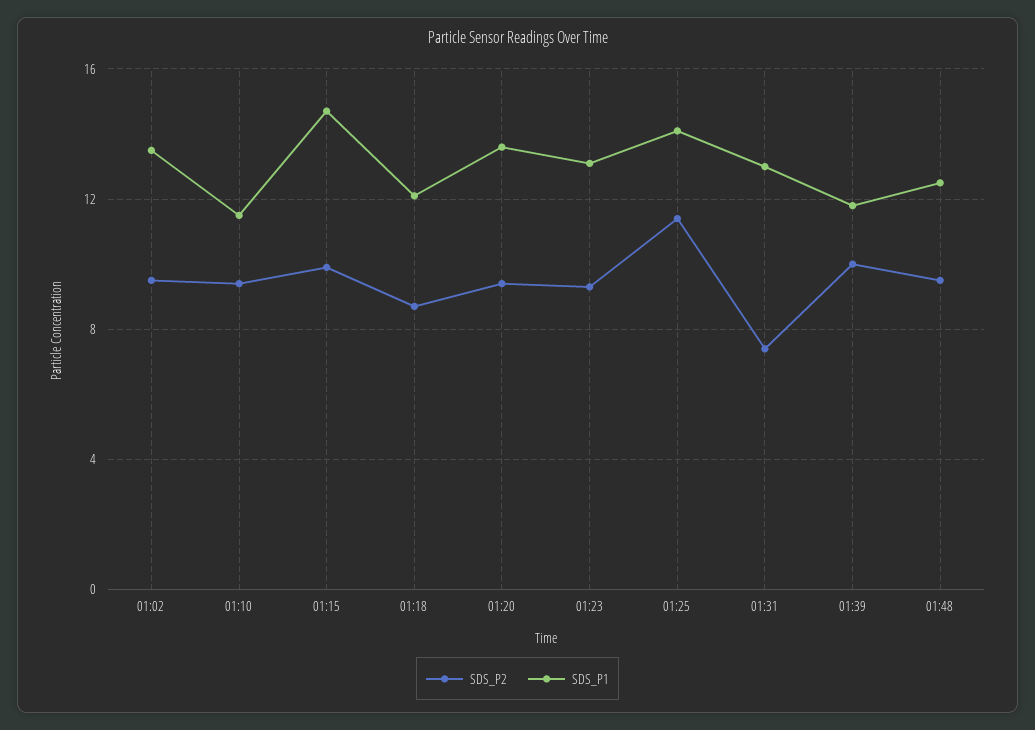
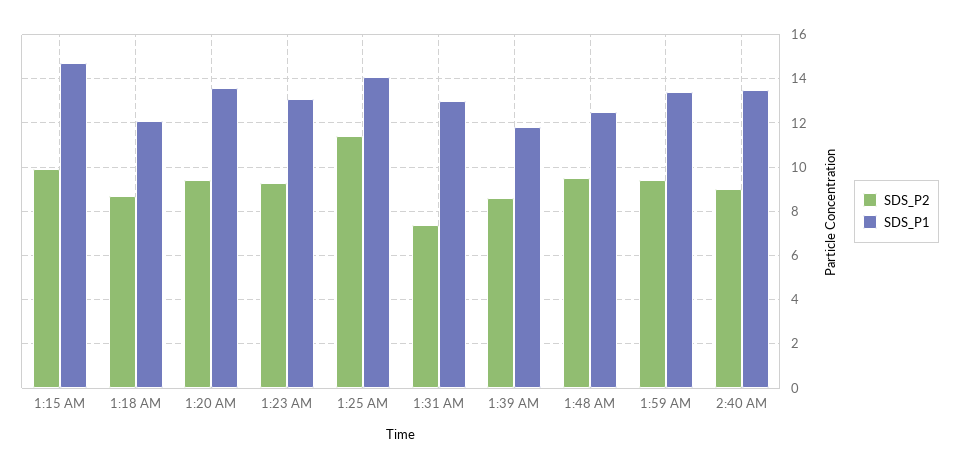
SDS_P2, 01:02: 9.5 -> none
SDS_P1, 01:02: 13.5 -> none
SDS_P2, 01:10: 9.5 -> none
SDS_P1, 01:10: 11.5 -> none
SDS_P2, 01:39: 10 -> 8.5
SDS_P2, 1:59 AM: none -> 9.5
SDS_P1, 1:59 AM: none -> 13.5
SDS_P2, 2:40 AM: none -> 9
SDS_P1, 2:40 AM: none -> 13.5

